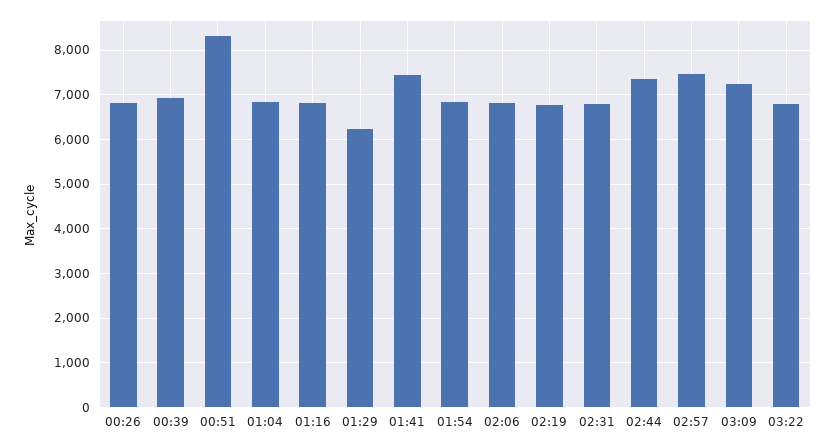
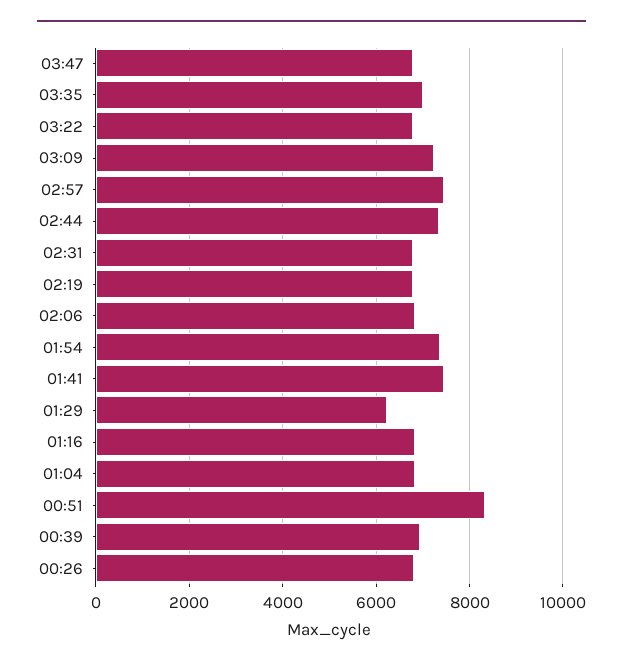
01:54: 6800 -> 7400
03:47: none -> 6800
03:35: none -> 7000

